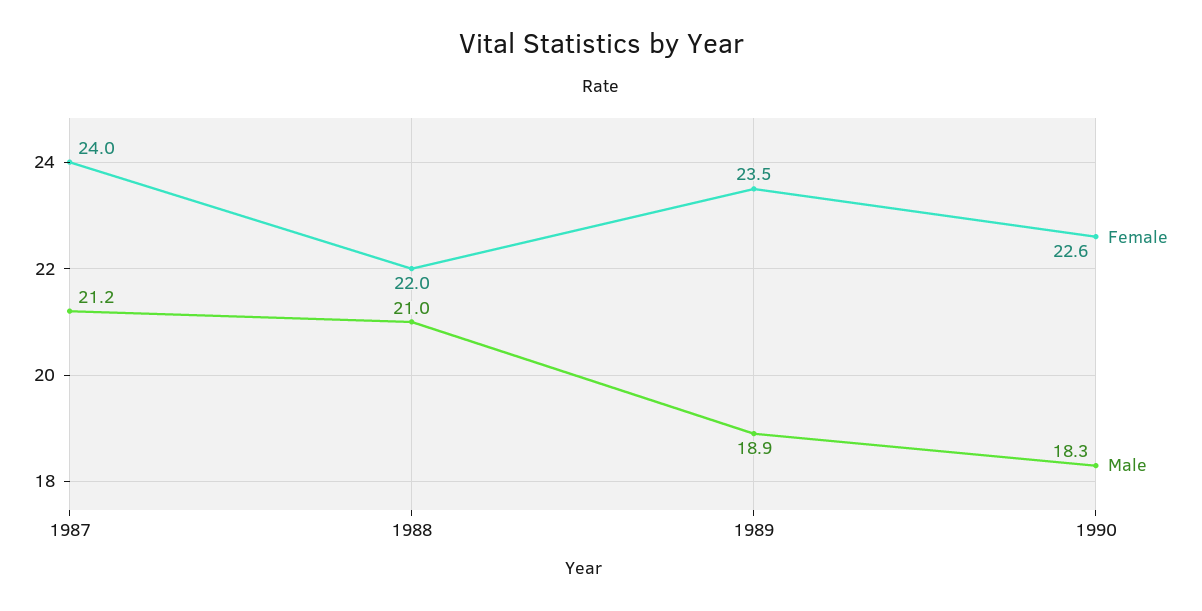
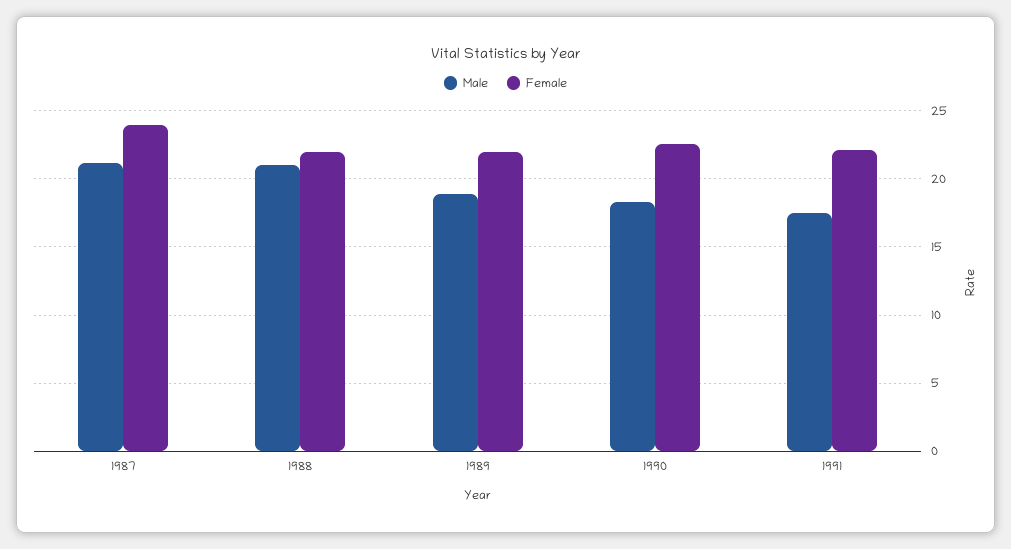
Female, 1989: 23.5 -> 22
Male, 1991: none -> 17.5
Female, 1991: none -> 22

